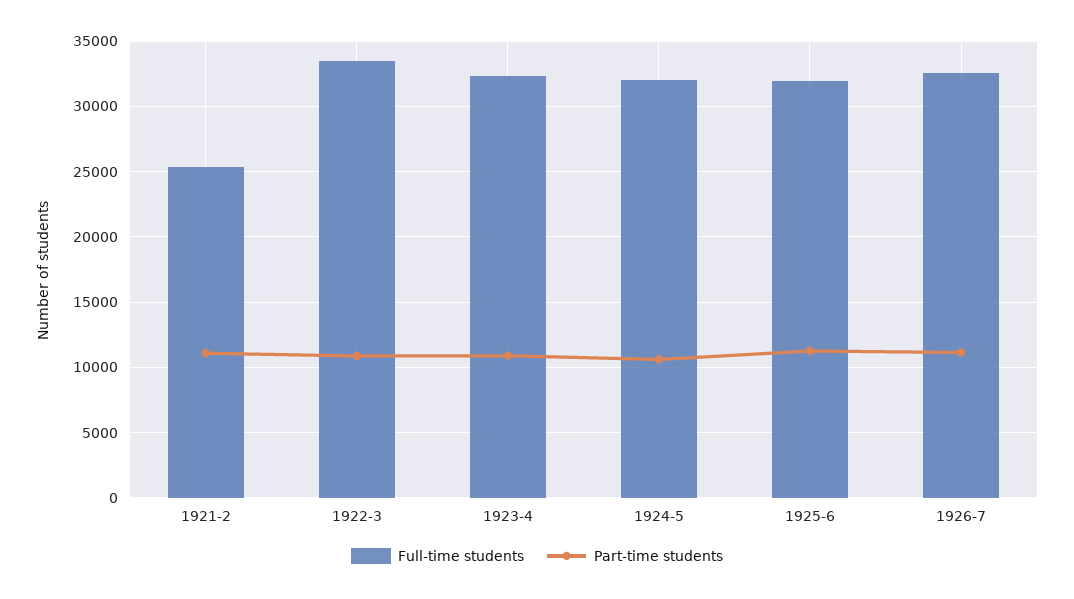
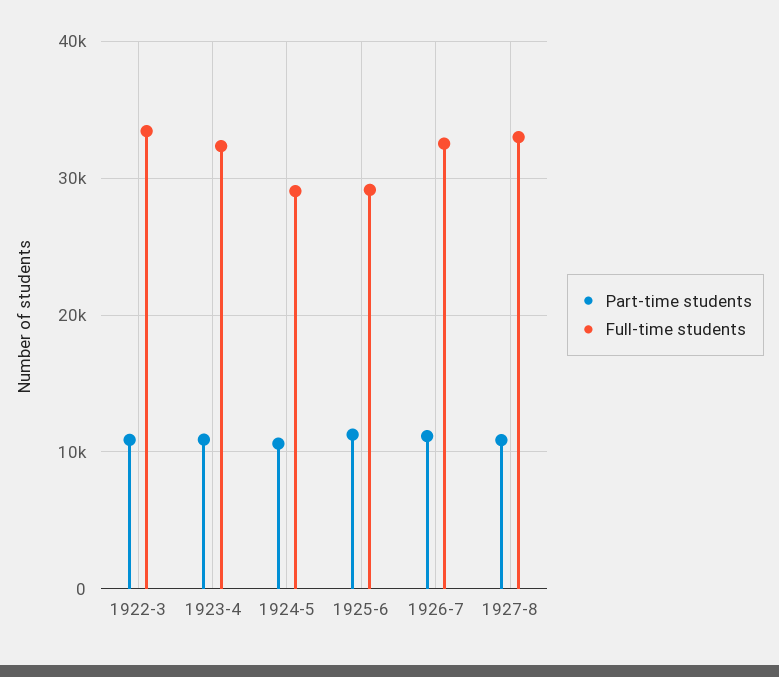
Full-time students, 1921-2: 25500 -> none
Part-time students, 1921-2: 11000 -> none
Full-time students, 1924-5: 32000 -> 29000
Full-time students, 1925-6: 32000 -> 29000
Part-time students, 1927-8: none -> 11000
Full-time students, 1927-8: none -> 33000

